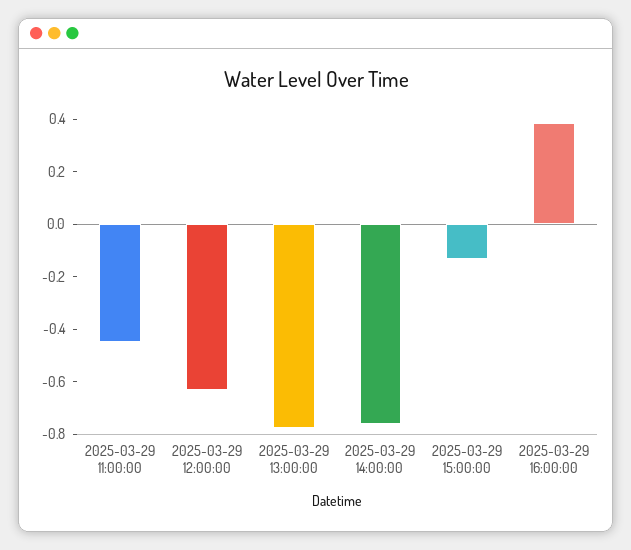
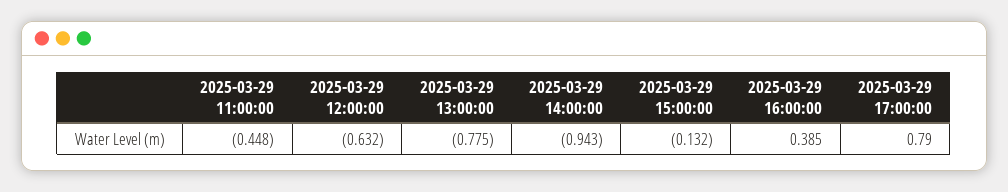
2025-03-29 14:00:00: -0.75 -> -0.943
2025-03-29 17:00:00: none -> 0.79

